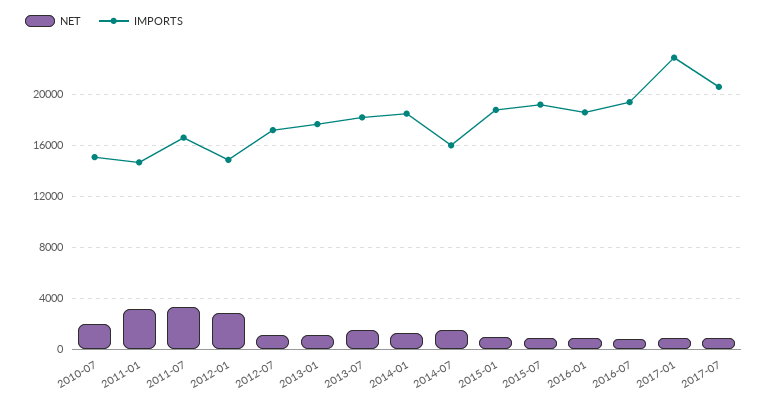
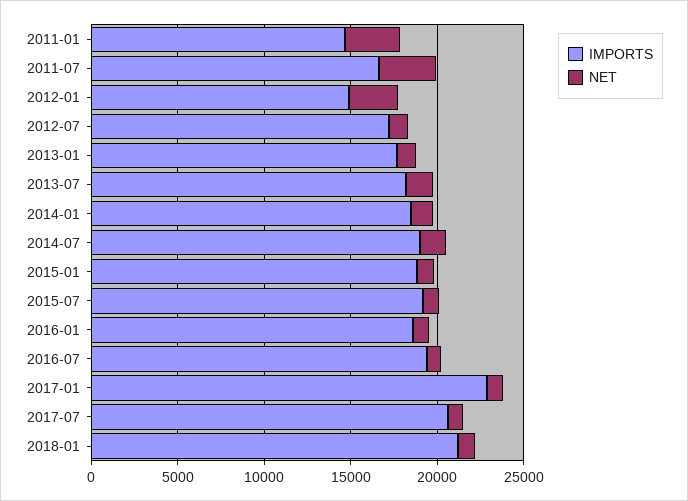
NET, 2010-07: 2000 -> none
IMPORTS, 2010-07: 15000 -> none
IMPORTS, 2014-07: 16000 -> 19000
IMPORTS, 2018-01: none -> 21000
NET, 2018-01: none -> 1000

